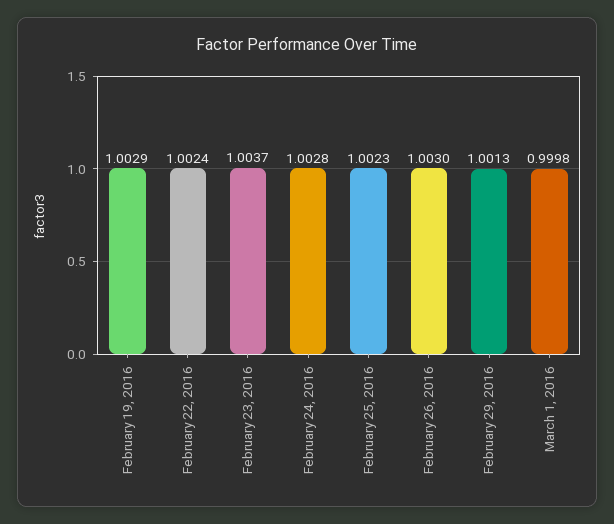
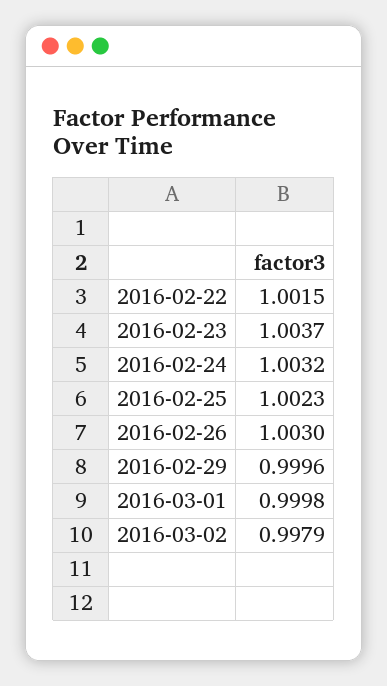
February 19, 2016: 1.0029 -> none
February 22, 2016: 1.0024 -> 1.0015
February 24, 2016: 1.0028 -> 1.0032
February 29, 2016: 1.0013 -> 0.9996
2016-03-02: none -> 0.9979

